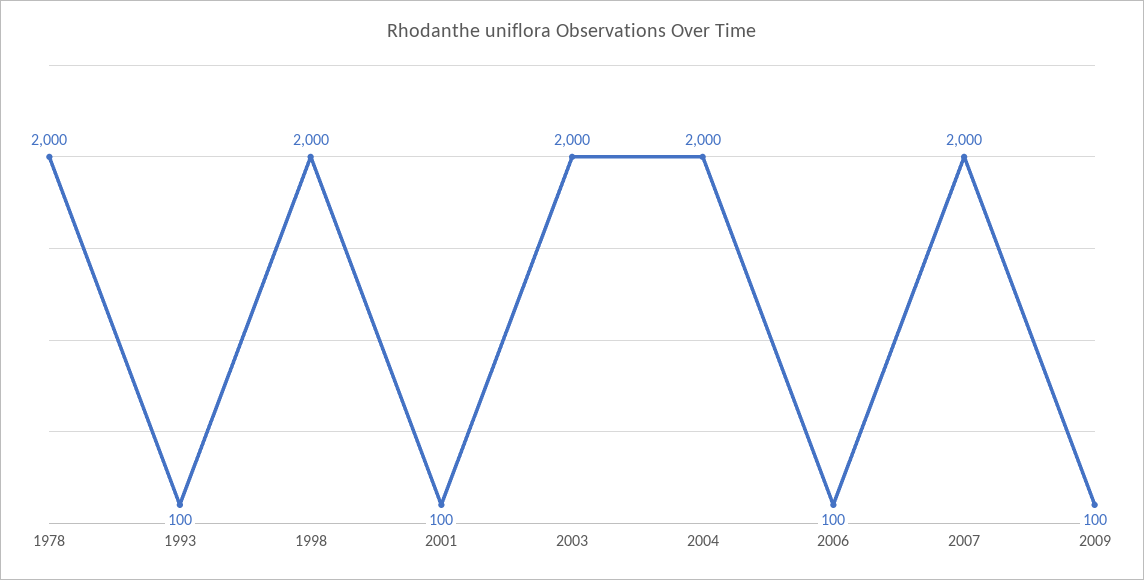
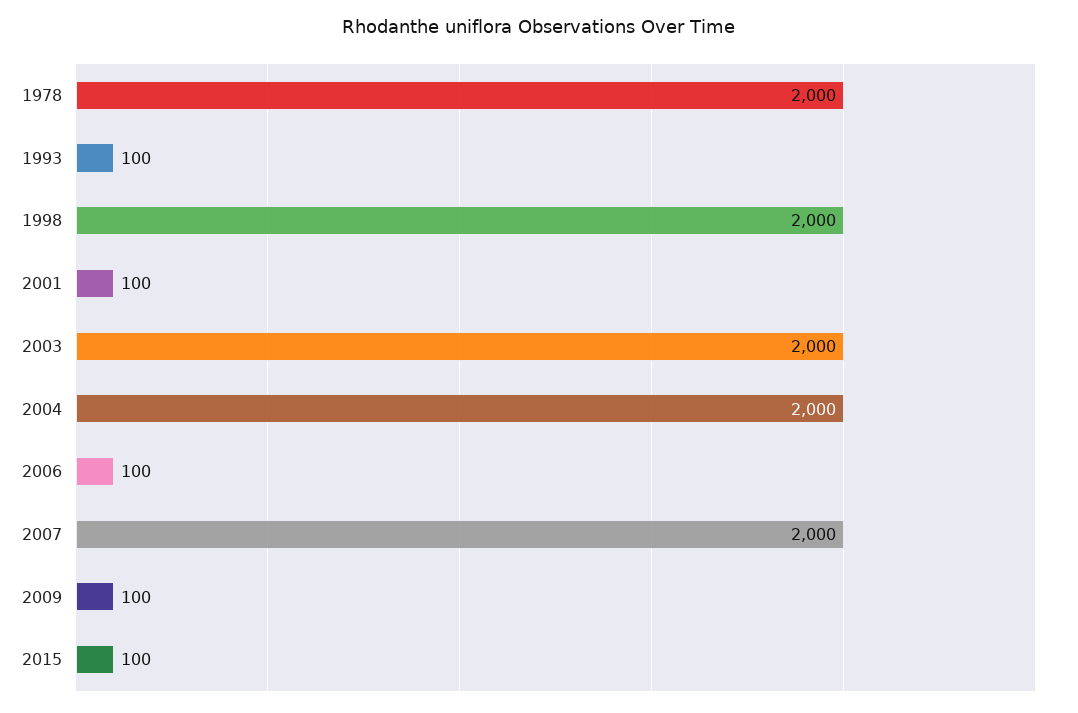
2015: none -> 100

